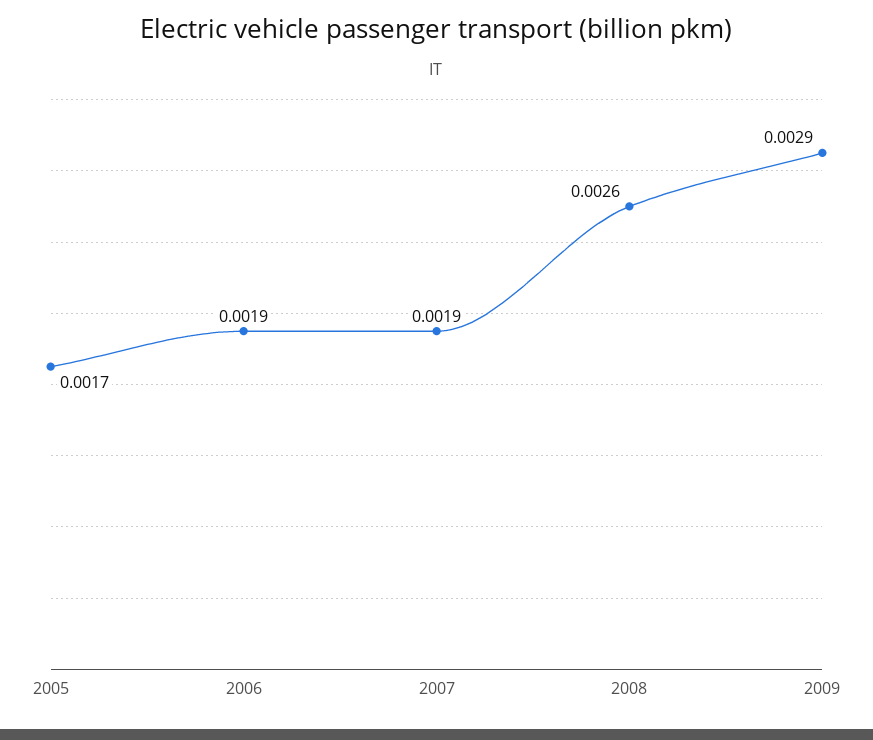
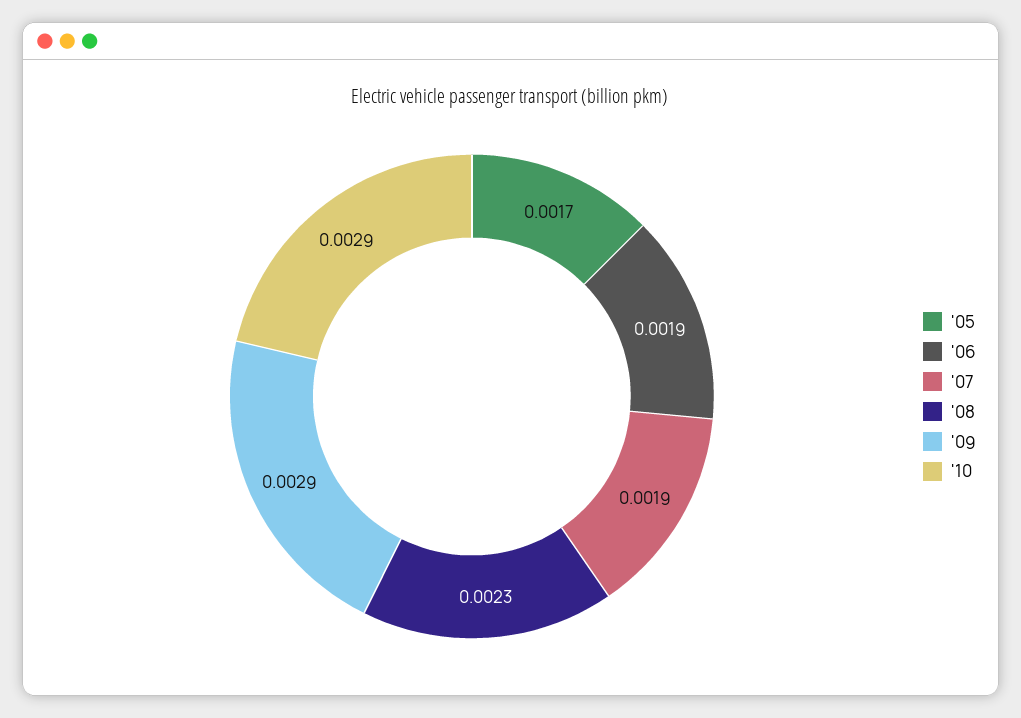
2008: 0.0026 -> 0.0023
'10: none -> 0.0029

